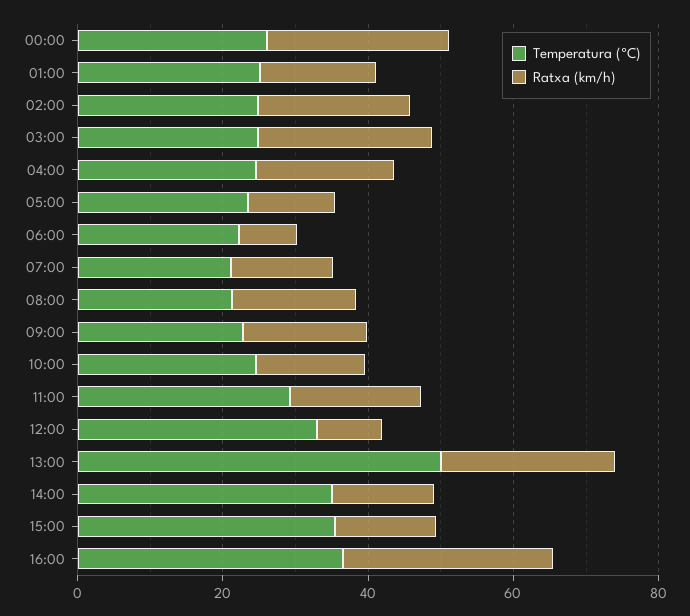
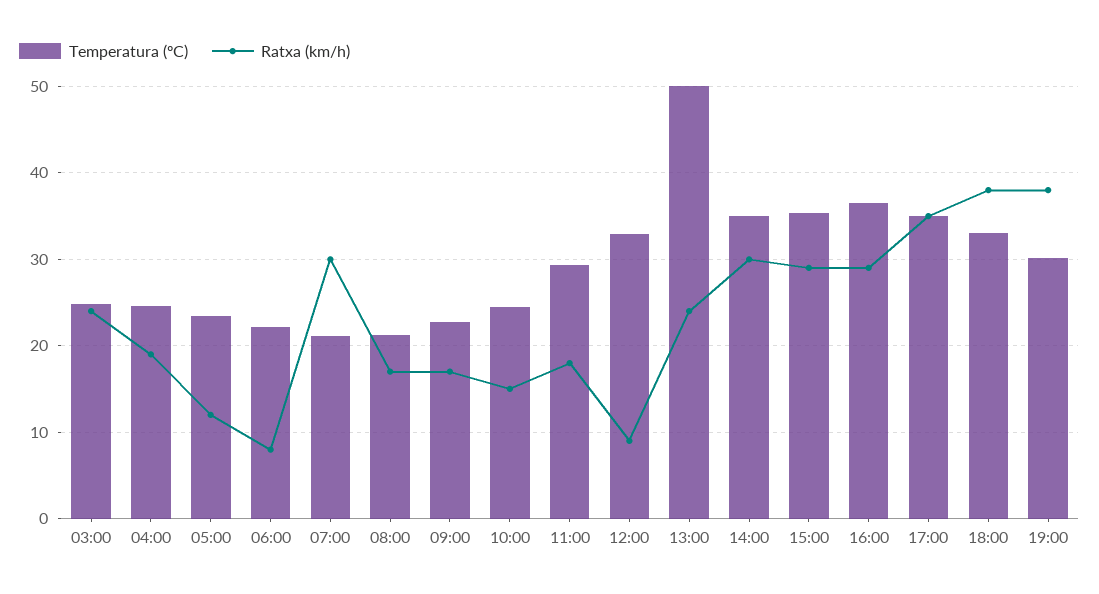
Temperatura (ºC), 00:00: 25 -> none
Ratxa (km/h), 00:00: 25 -> none
Temperatura (ºC), 01:00: 25 -> none
Ratxa (km/h), 01:00: 15 -> none
Temperatura (ºC), 02:00: 25 -> none
Ratxa (km/h), 02:00: 20 -> none
Ratxa (km/h), 07:00: 15 -> 30
Ratxa (km/h), 14:00: 15 -> 30
Ratxa (km/h), 15:00: 15 -> 29
Temperatura (ºC), 17:00: none -> 35
Ratxa (km/h), 17:00: none -> 35
Temperatura (ºC), 18:00: none -> 33
Ratxa (km/h), 18:00: none -> 38
Temperatura (ºC), 19:00: none -> 30
Ratxa (km/h), 19:00: none -> 38

